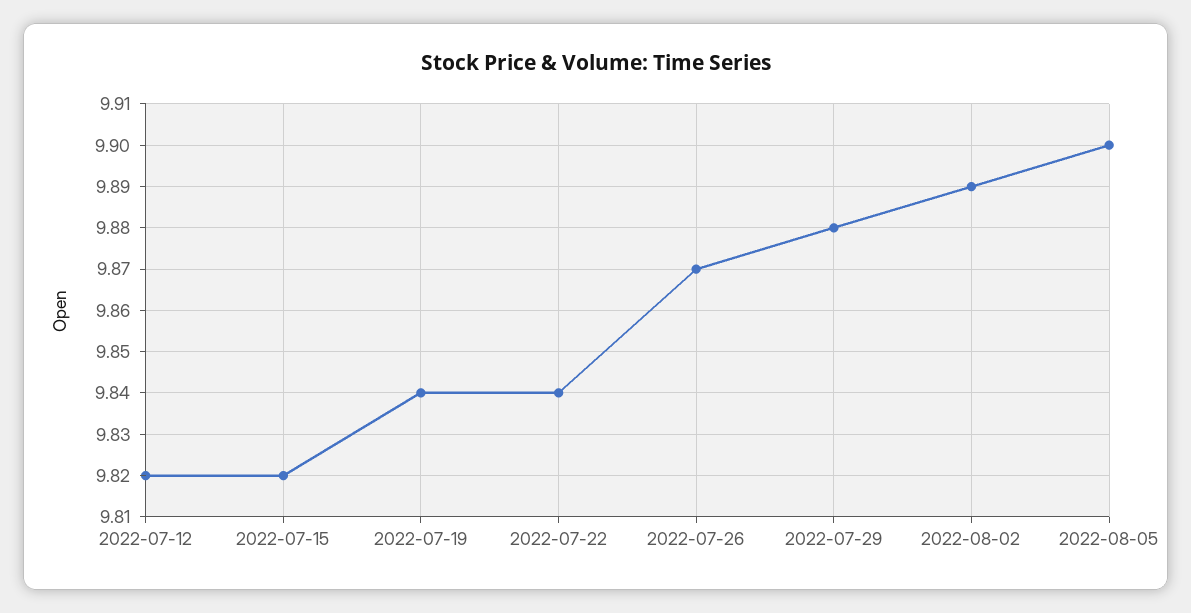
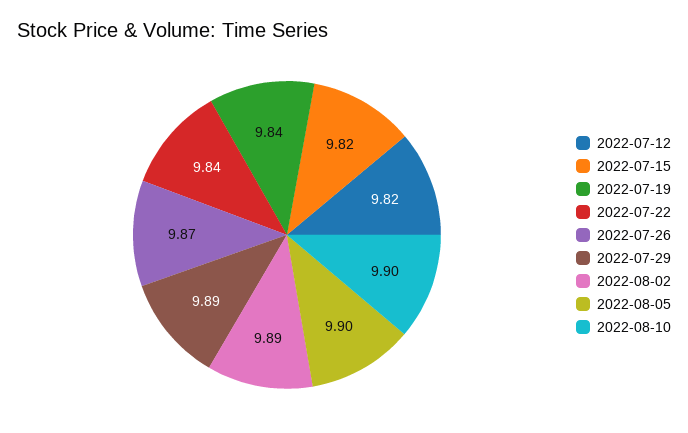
2022-07-29: 9.88 -> 9.89
2022-08-10: none -> 9.9

